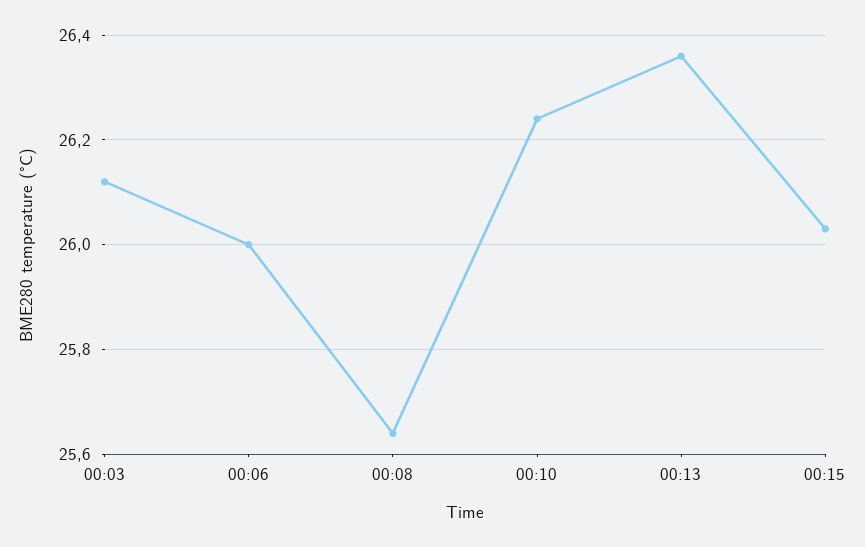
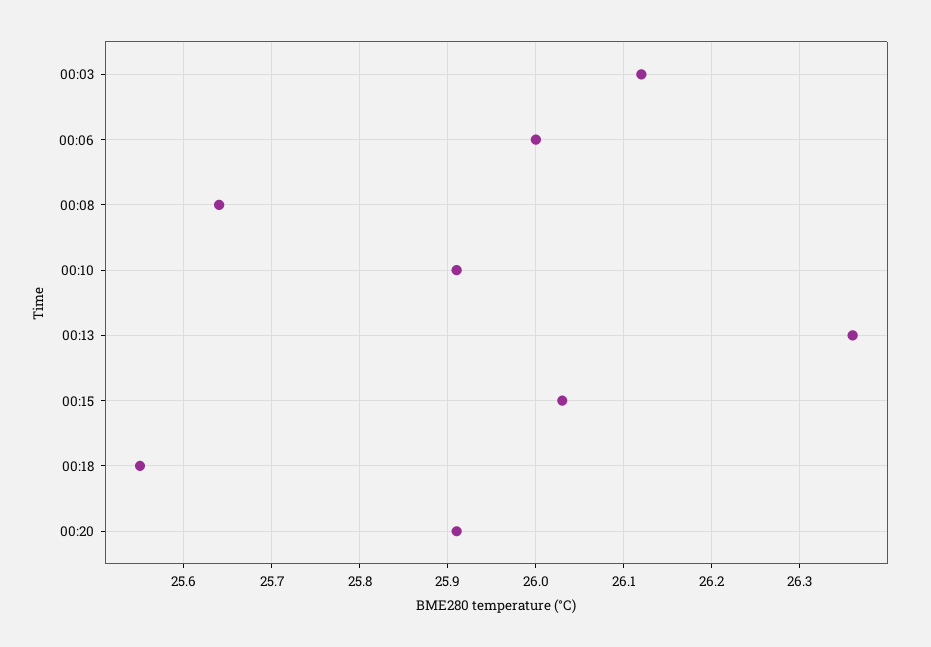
00:10: 26.25 -> 25.91
00:18: none -> 25.55
00:20: none -> 25.91

